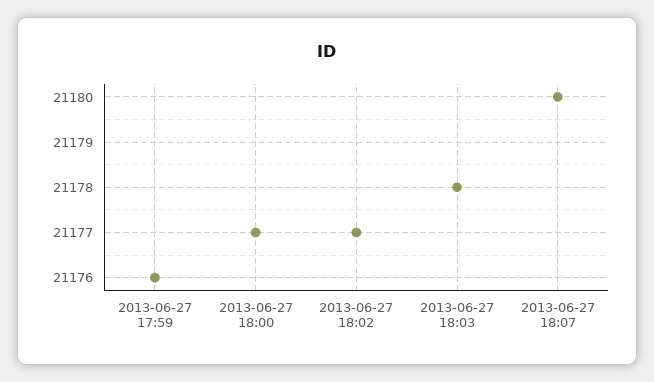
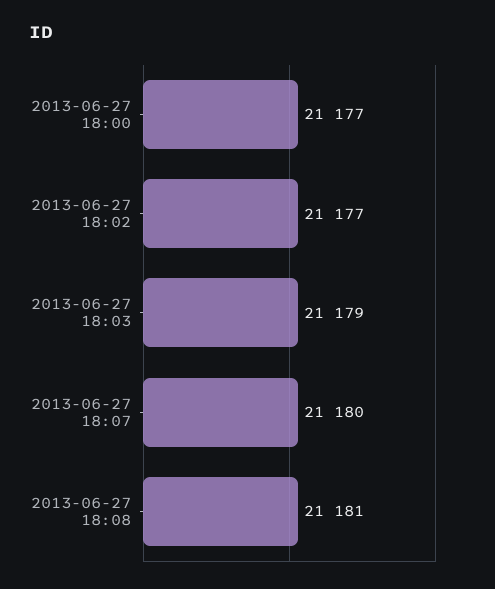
2013-06-27 17:59: 21176 -> none
2013-06-27 18:03: 21178 -> 21179
2013-06-27 18:08: none -> 21181

